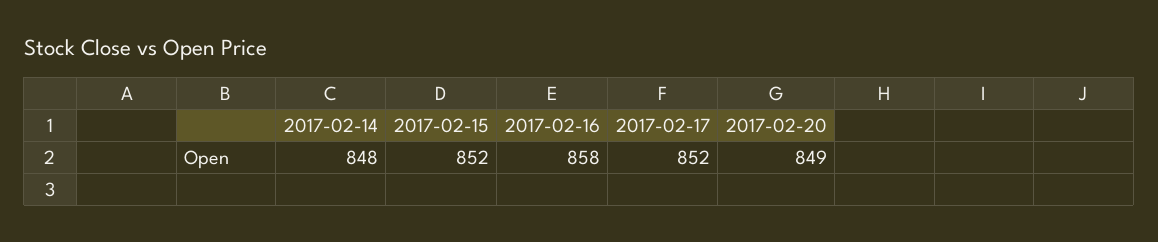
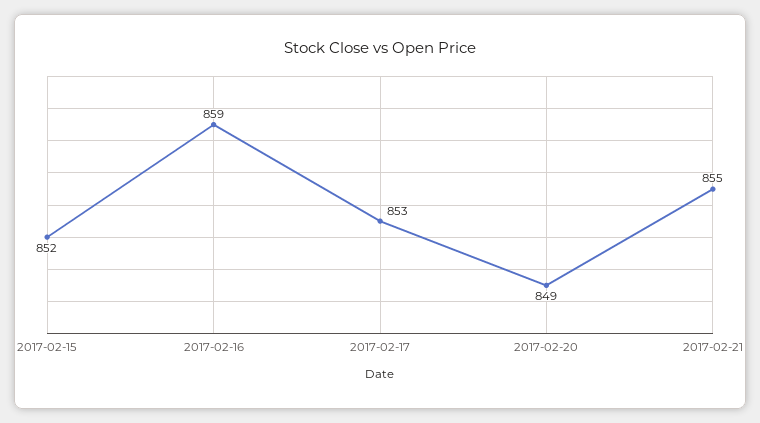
2017-02-14: 848 -> none
2017-02-16: 858 -> 859
2017-02-17: 852 -> 853
2017-02-21: none -> 855

